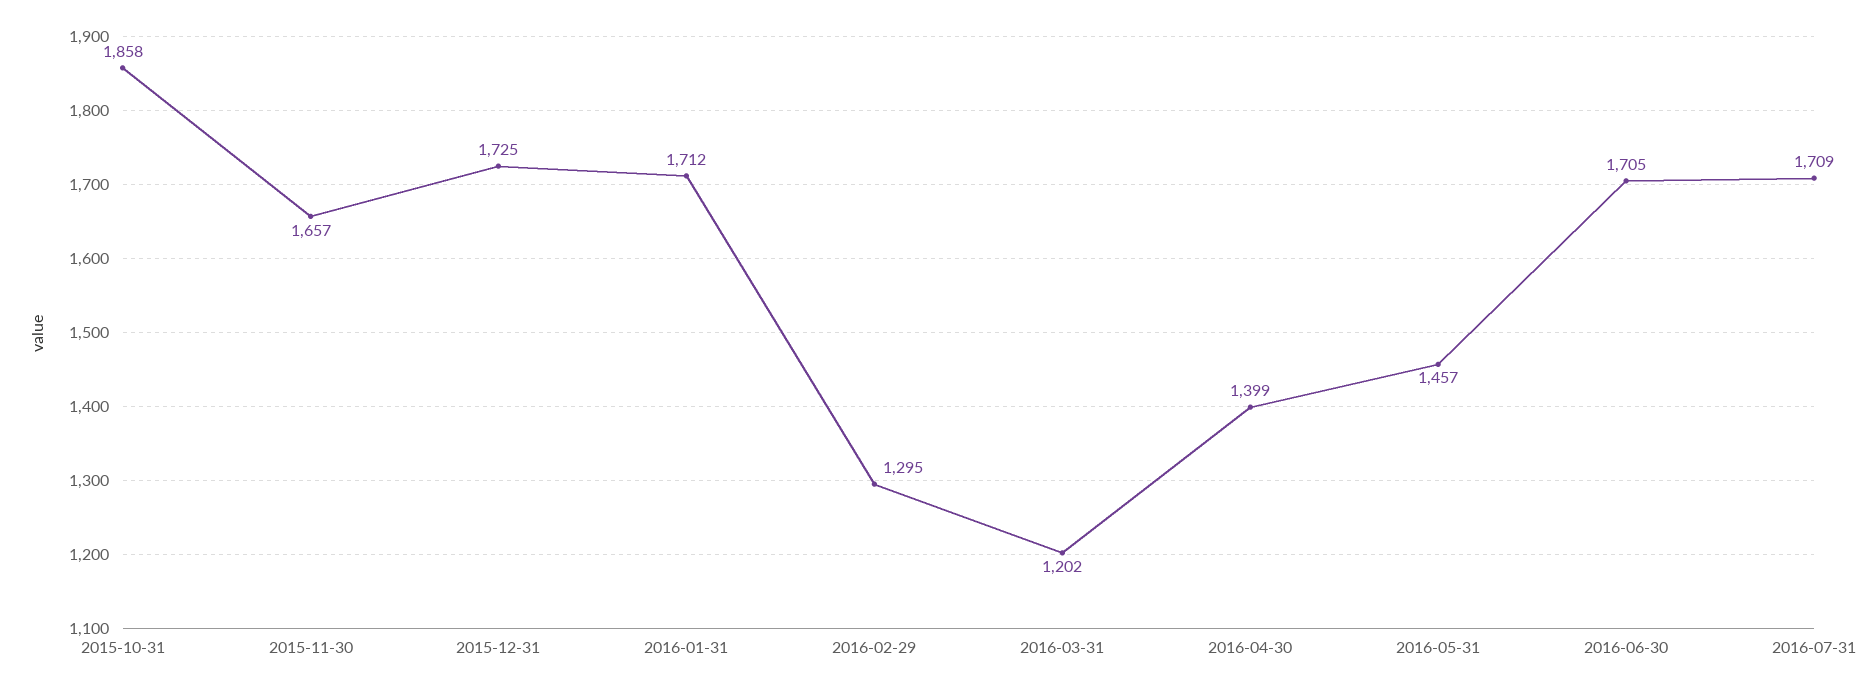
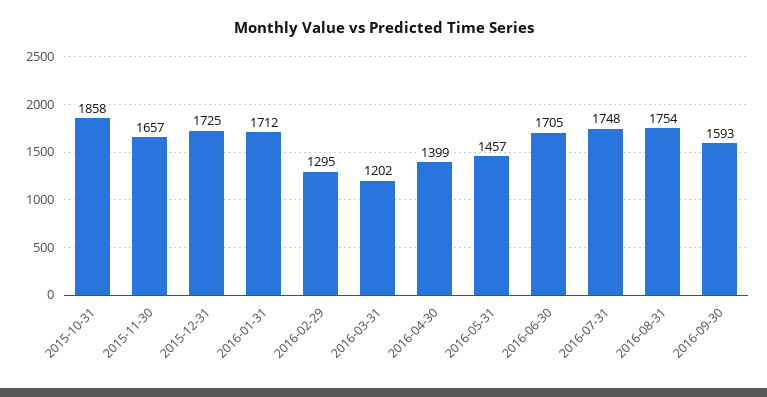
2016-07-31: 1709 -> 1748
2016-08-31: none -> 1754
2016-09-30: none -> 1593

